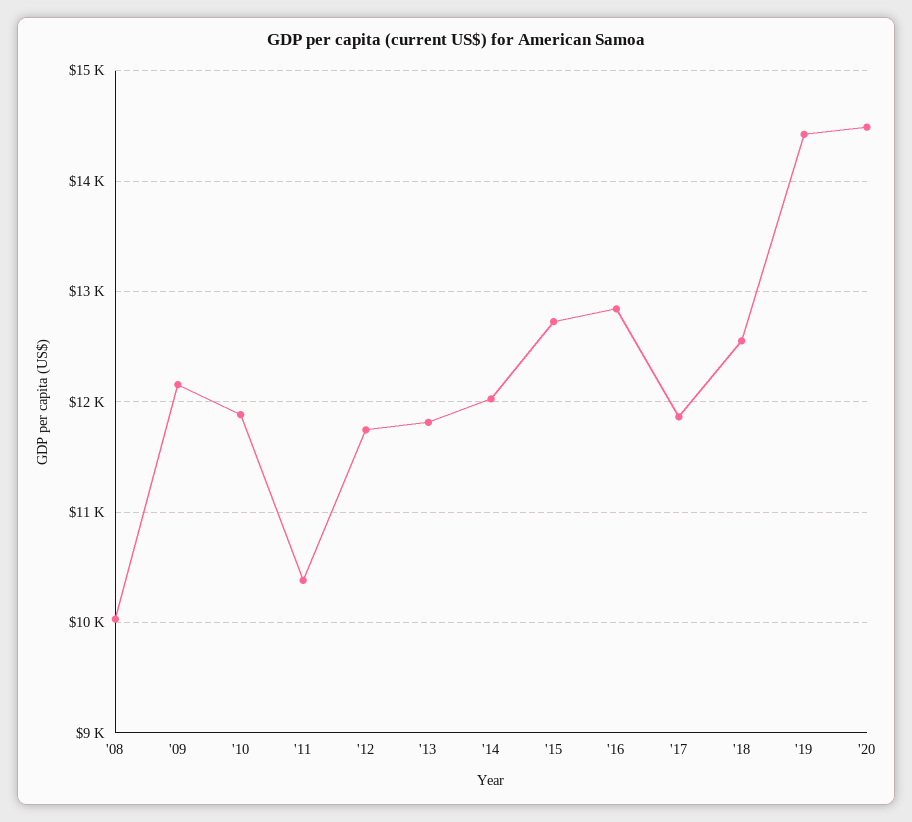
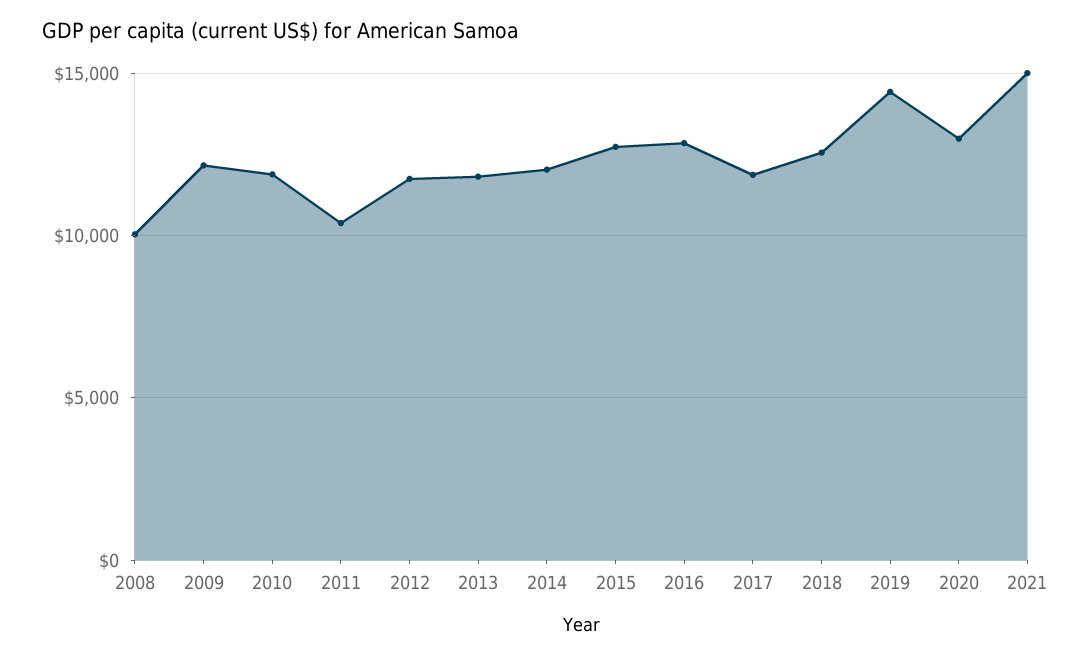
'20: 14500 -> 13000
2021: none -> 15000

